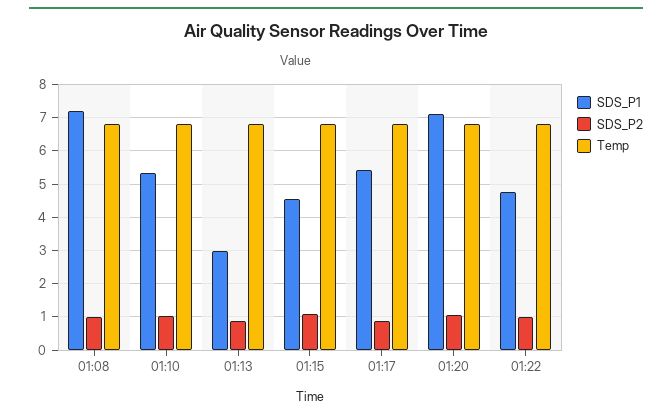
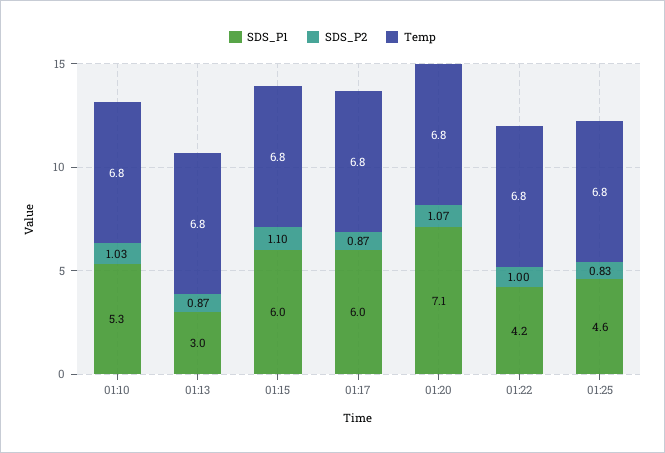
SDS_P1, 01:08: 7.2 -> none
SDS_P2, 01:08: 1 -> none
Temp, 01:08: 6.8 -> none
SDS_P1, 01:15: 4.6 -> 6
SDS_P1, 01:17: 5.4 -> 6
SDS_P1, 01:22: 4.8 -> 4.2
SDS_P1, 01:25: none -> 4.6
SDS_P2, 01:25: none -> 0.83
Temp, 01:25: none -> 6.8

